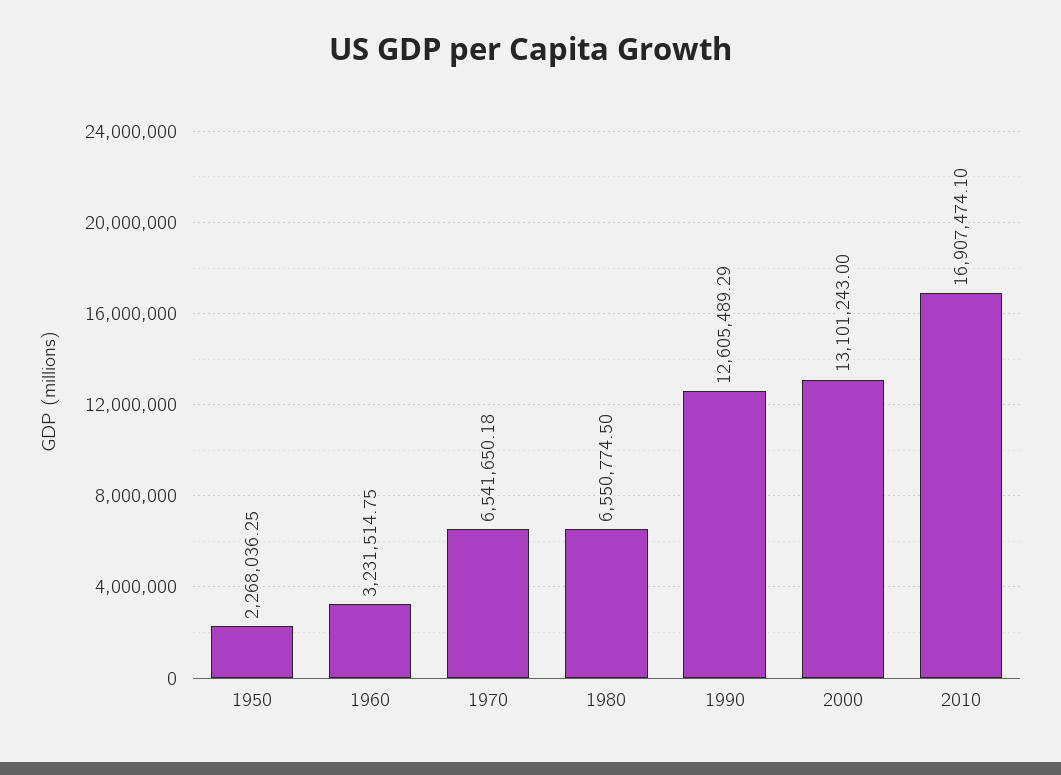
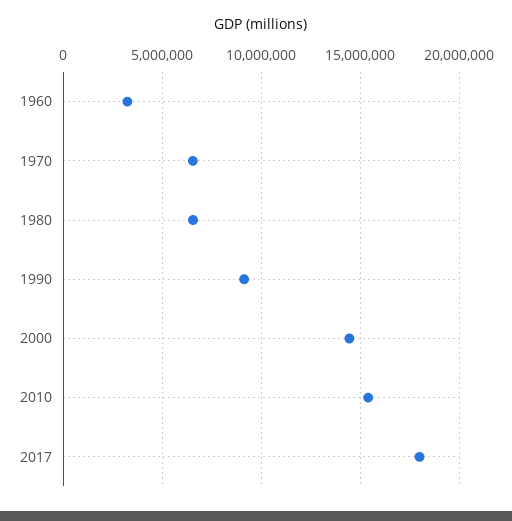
1950: 2268036.25 -> none
1990: 12605489.29 -> 9000000
2000: 13101243 -> 14500000
2010: 16907474.1 -> 15500000
2017: none -> 18000000

